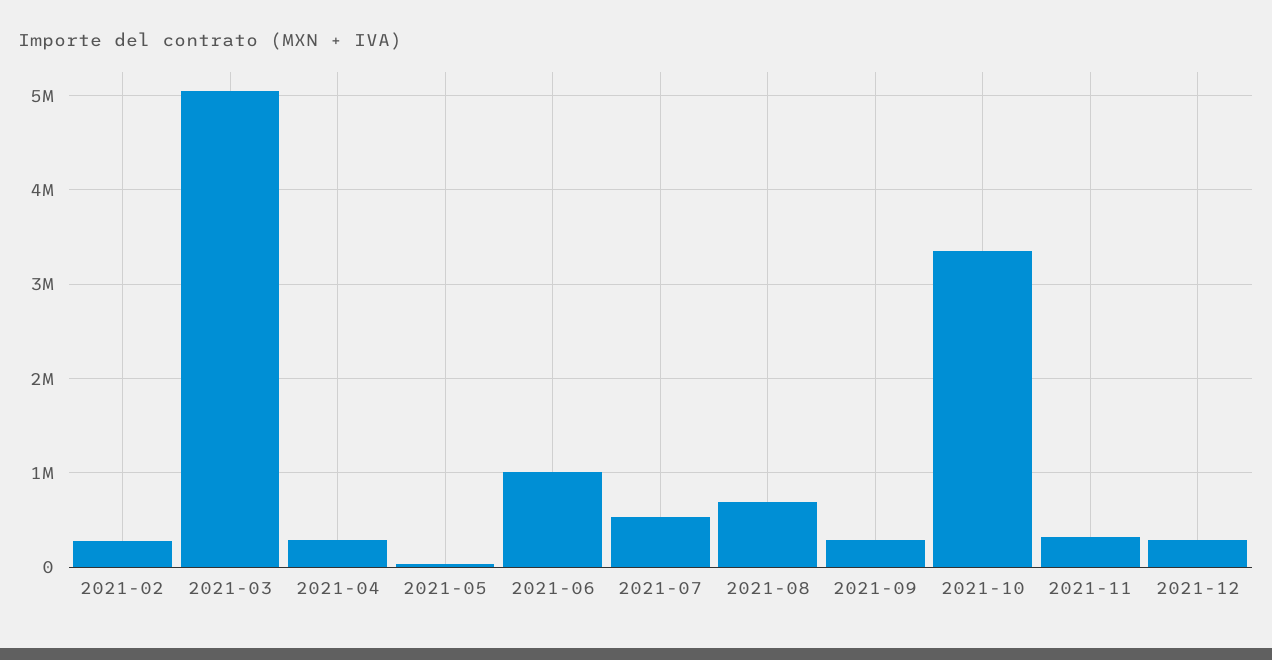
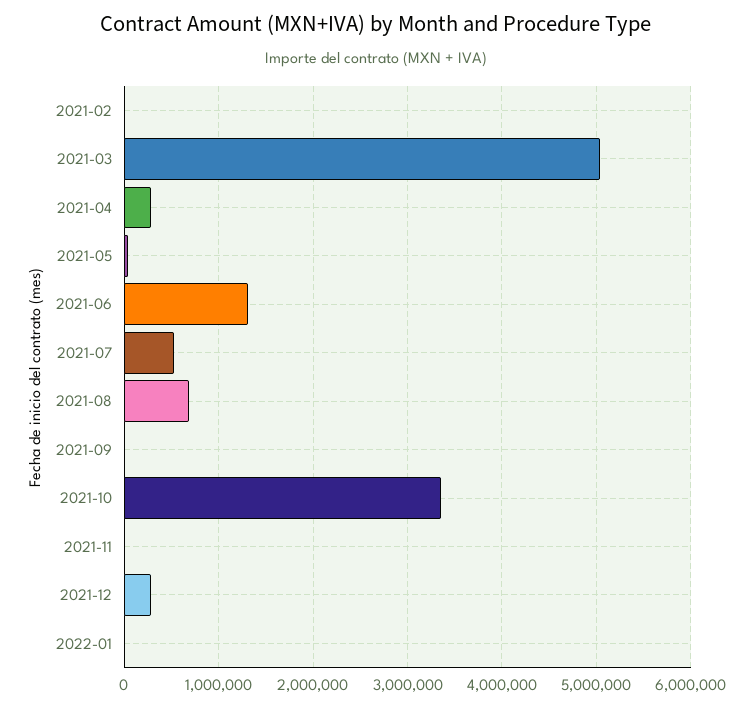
2021-02: 300000 -> 0
2021-06: 1000000 -> 1300000
2021-09: 300000 -> 0
2021-11: 300000 -> 0
2022-01: none -> 0

